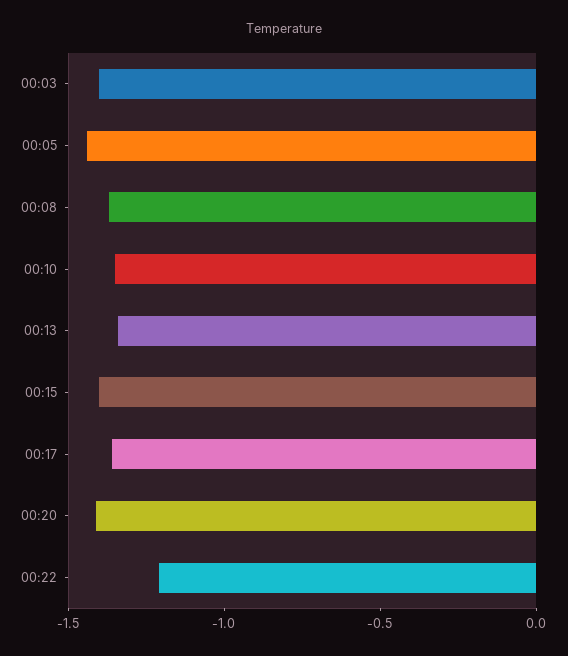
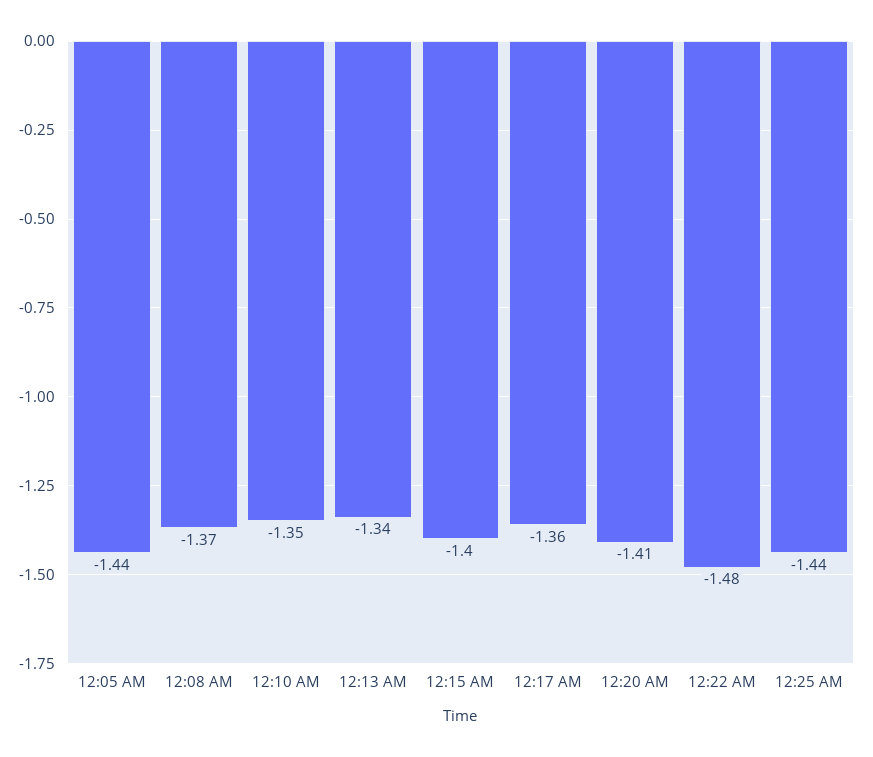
00:03: -1.4 -> none
00:22: -1.2 -> -1.48
12:25 AM: none -> -1.44

